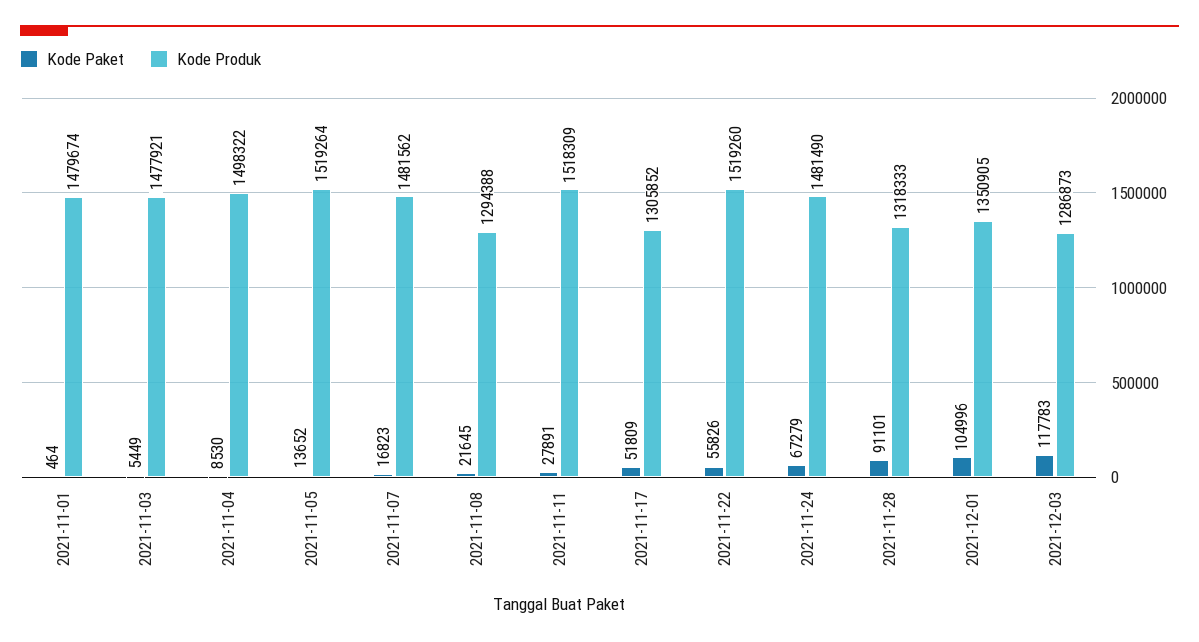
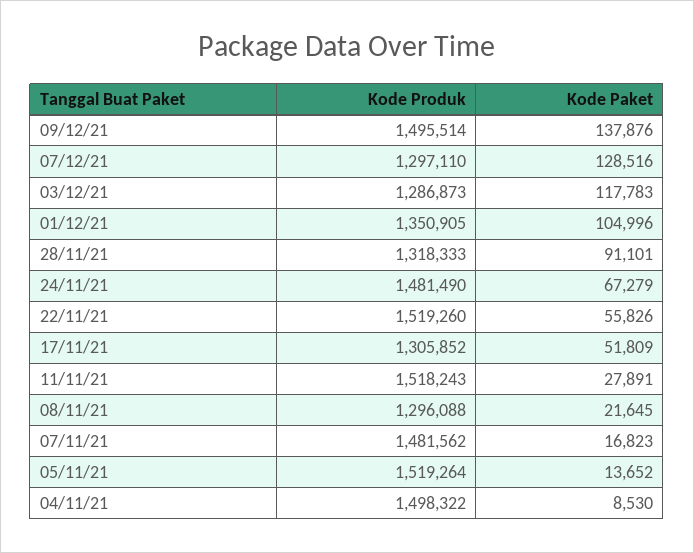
Kode Paket, 2021-11-01: 464 -> none
Kode Produk, 2021-11-01: 1479674 -> none
Kode Paket, 2021-11-03: 5449 -> none
Kode Produk, 2021-11-03: 1477921 -> none
Kode Produk, 2021-11-08: 1294388 -> 1296088
Kode Produk, 2021-11-11: 1518309 -> 1518243
Kode Produk, 09/12/21: none -> 1495514
Kode Paket, 09/12/21: none -> 137876
Kode Produk, 07/12/21: none -> 1297110
Kode Paket, 07/12/21: none -> 128516

